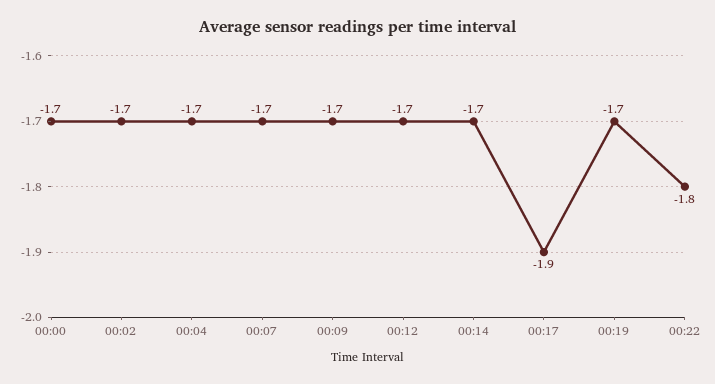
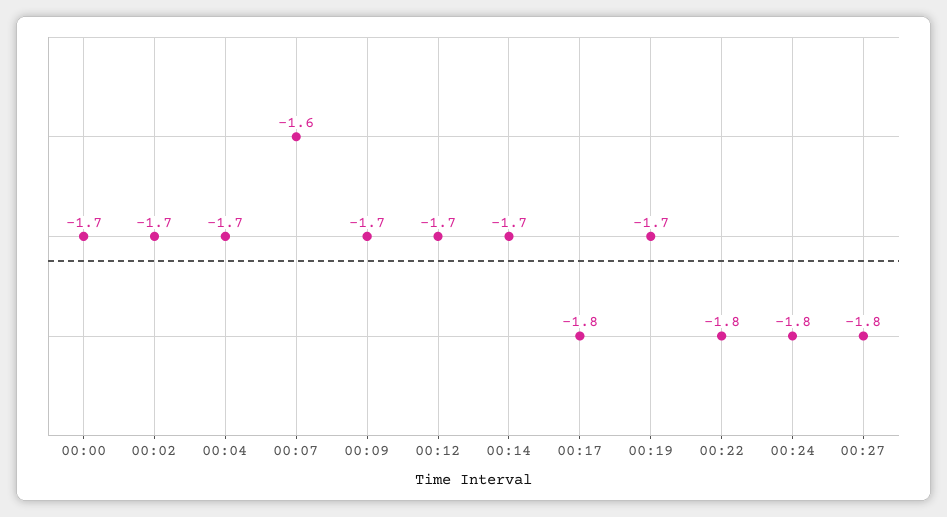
00:07: -1.7 -> -1.6
00:17: -1.9 -> -1.8
00:24: none -> -1.8
00:27: none -> -1.8

